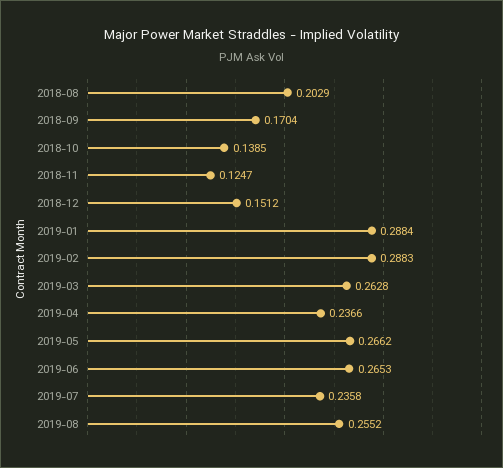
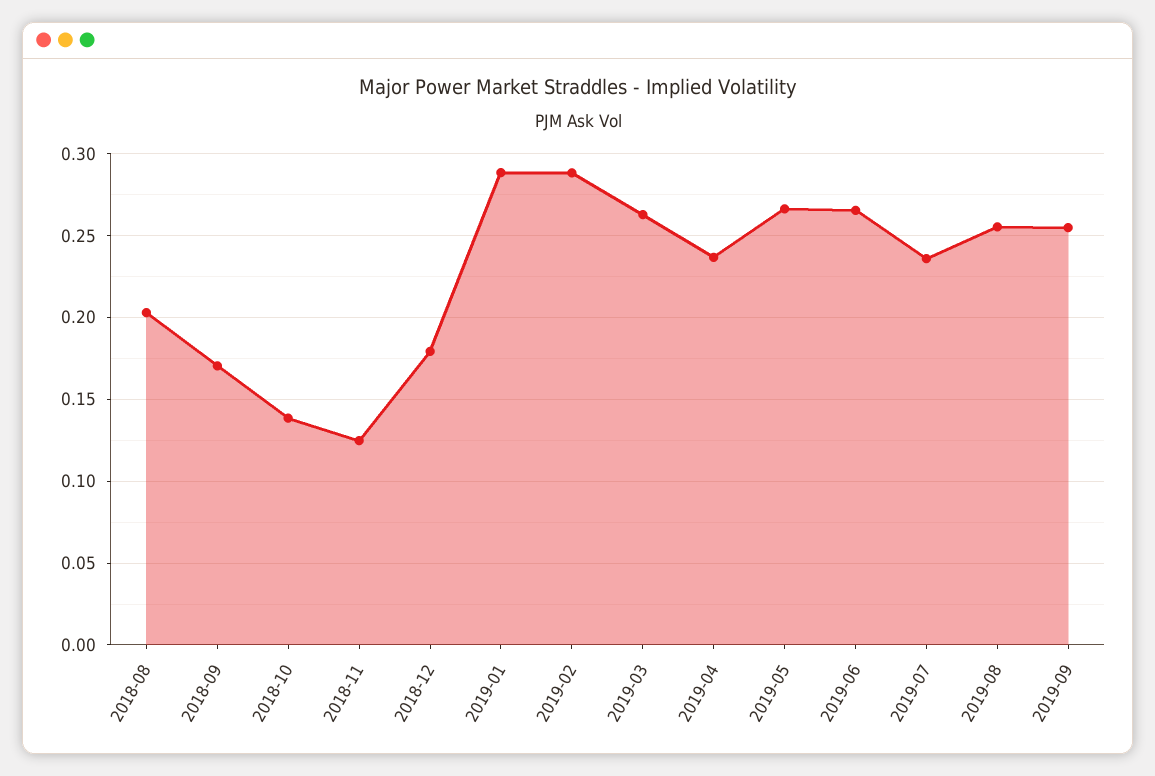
2018-12: 0.1512 -> 0.18
2019-09: none -> 0.255

